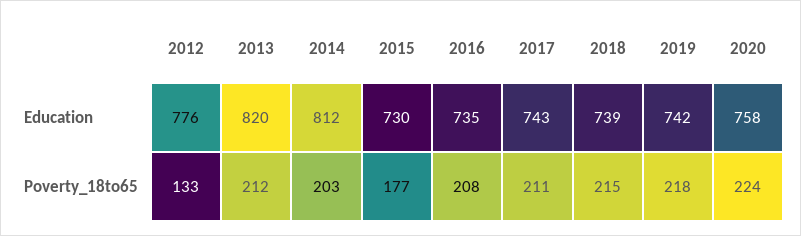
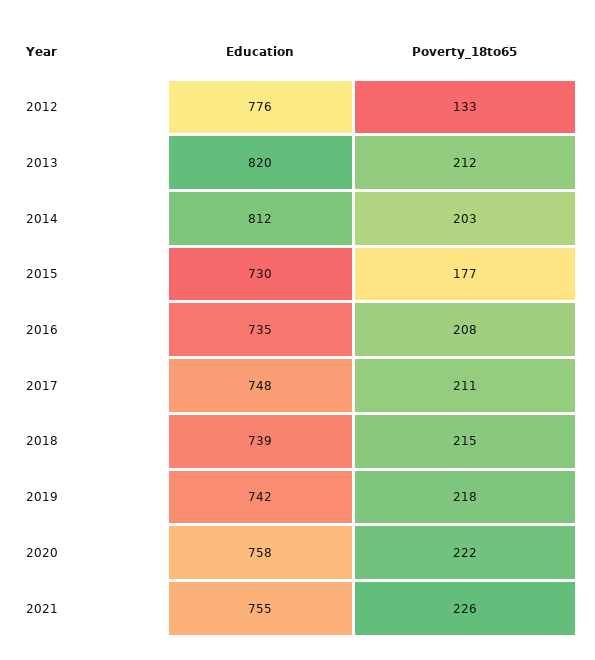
2017, Education: 743 -> 748
2020, Poverty_18to65: 224 -> 222
2021, Education: none -> 755
2021, Poverty_18to65: none -> 226

